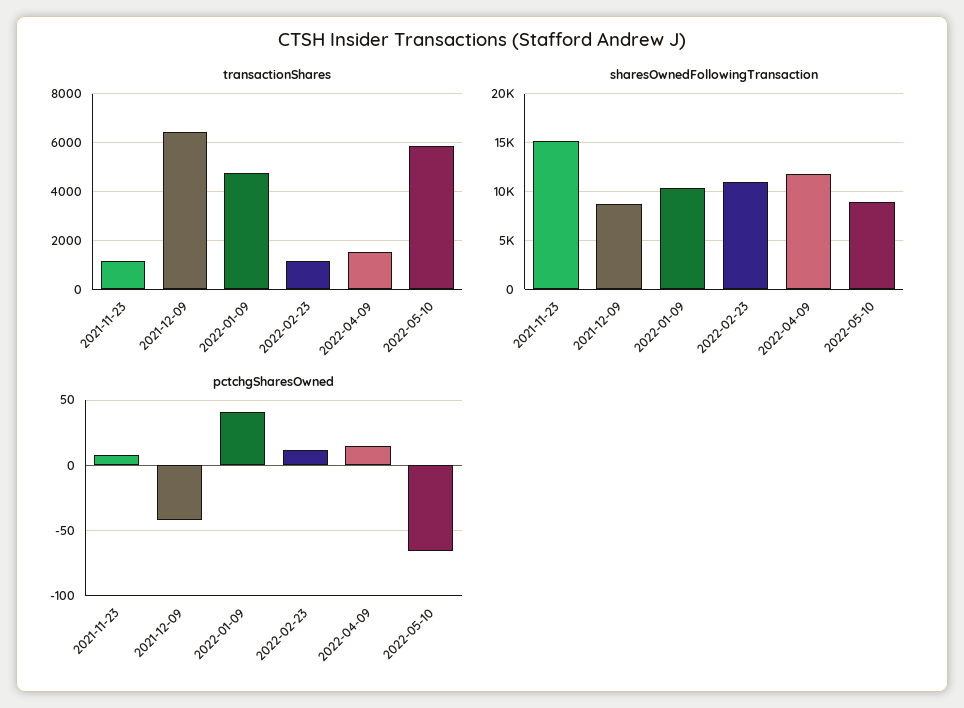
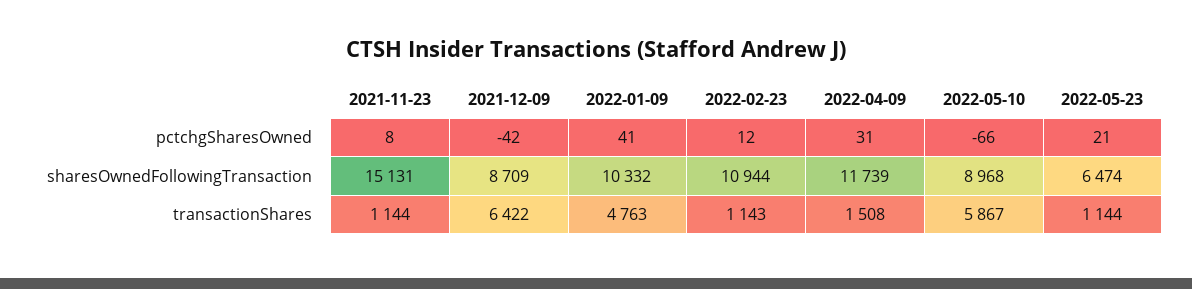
pctchgSharesOwned, 2022-04-09: 15 -> 31
pctchgSharesOwned, 2022-05-23: none -> 21
sharesOwnedFollowingTransaction, 2022-05-23: none -> 6474
transactionShares, 2022-05-23: none -> 1144

